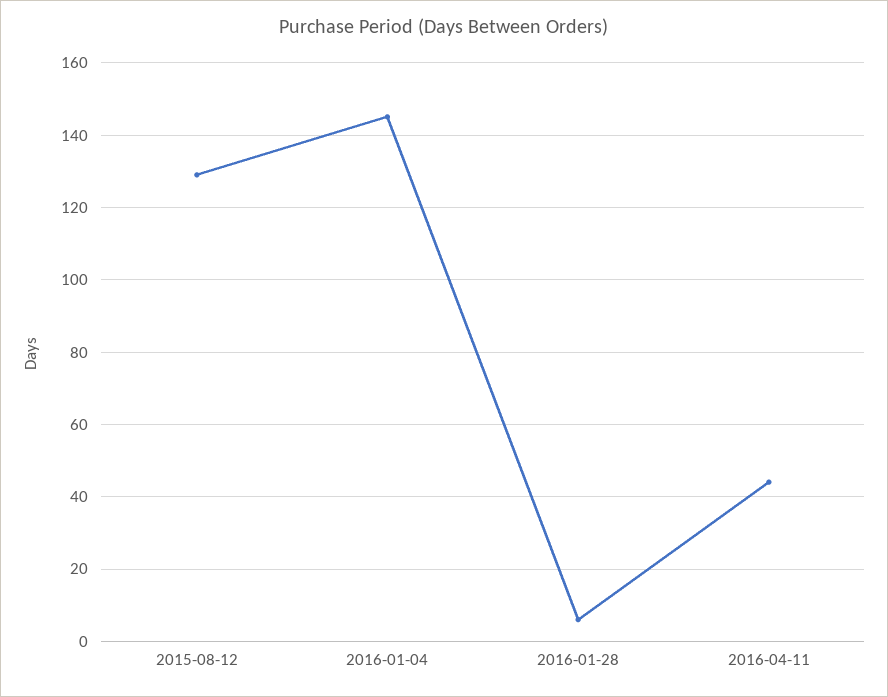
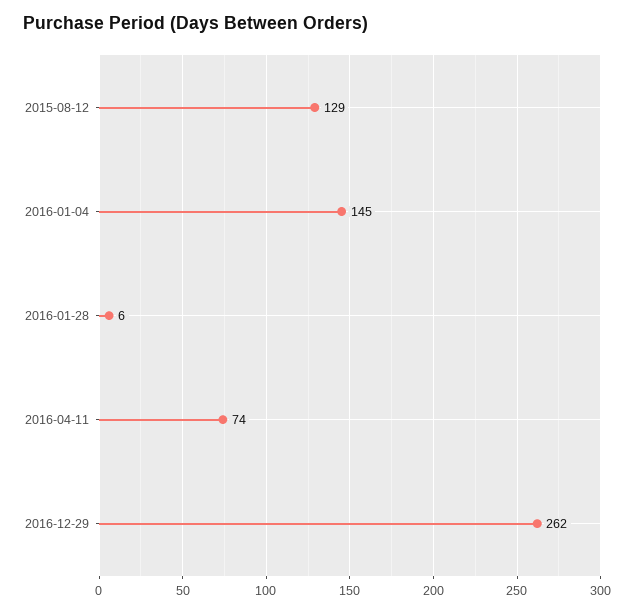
2016-04-11: 45 -> 74
2016-12-29: none -> 262

